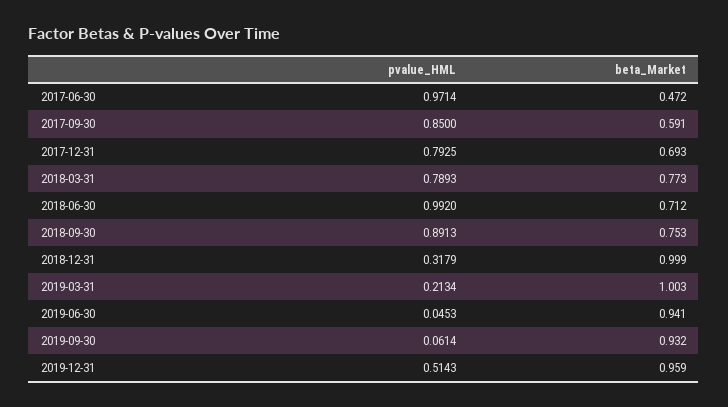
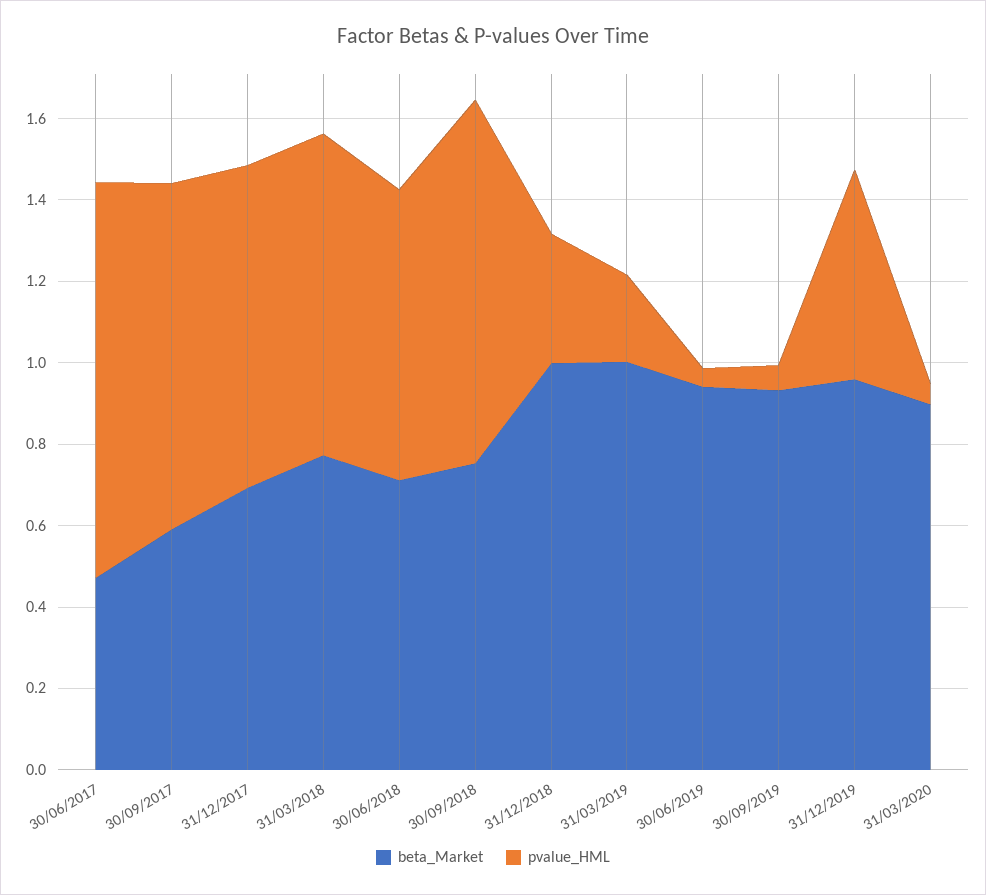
pvalue_HML, 2018-06-30: 0.992 -> 0.7
beta_Market, 31/03/2020: none -> 0.9
pvalue_HML, 31/03/2020: none -> 0.05

